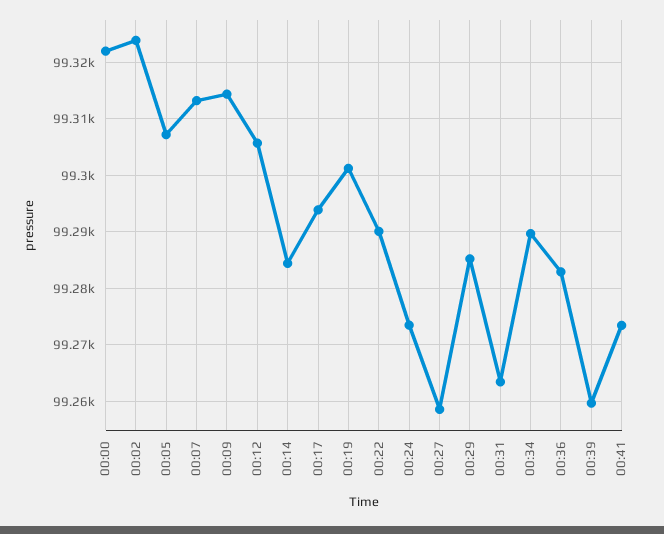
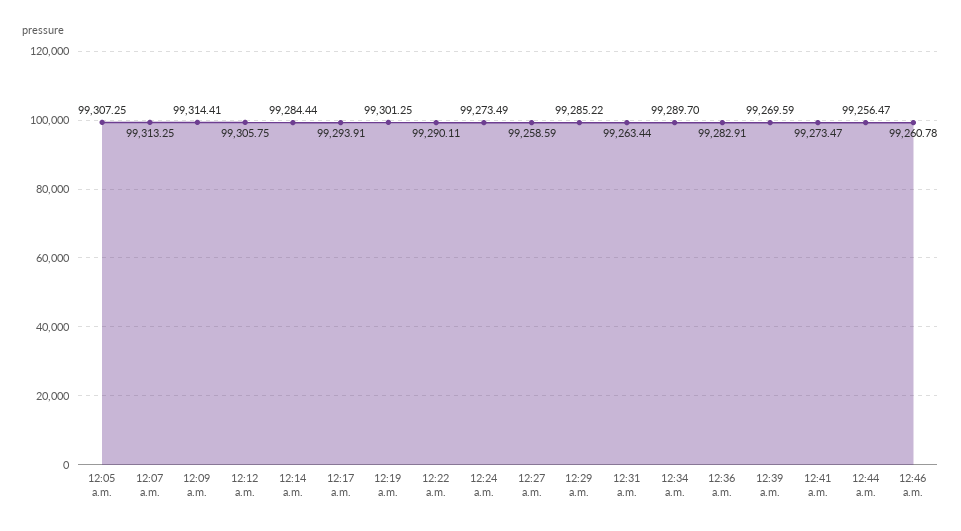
00:00: 99322 -> none
00:02: 99324 -> none
00:39: 99260 -> 99269.59
12:44 a.m.: none -> 99256.47
12:46 a.m.: none -> 99260.78

